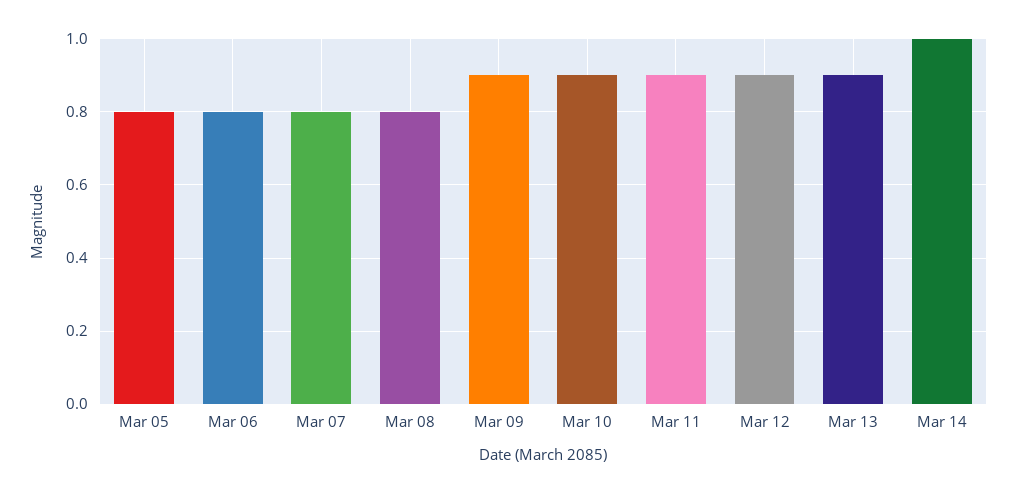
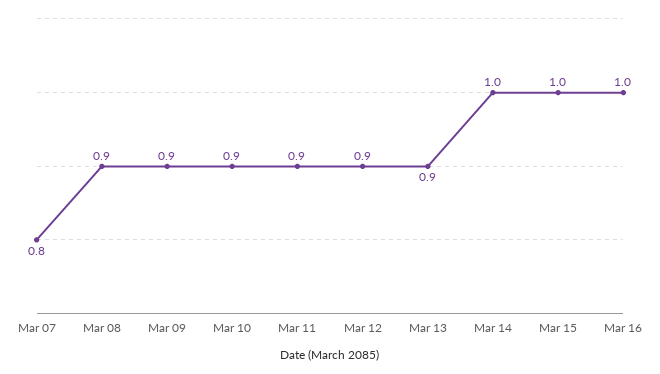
Mar 05: 0.8 -> none
Mar 06: 0.8 -> none
Mar 08: 0.8 -> 0.9
Mar 15: none -> 1
Mar 16: none -> 1

